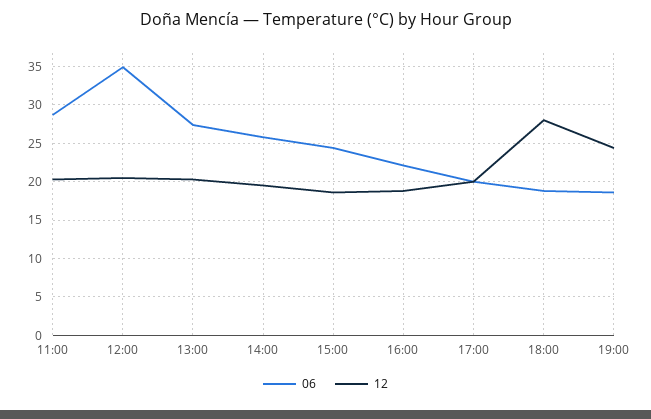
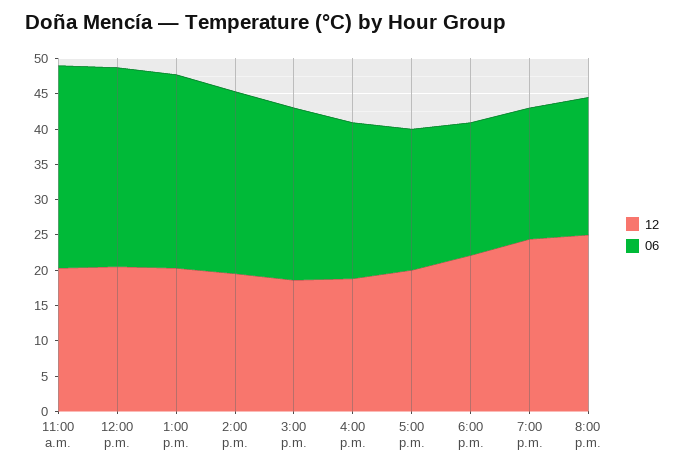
06, 12:00: 35 -> 27.5
12, 18:00: 28 -> 22.5
12, 8:00 p.m.: none -> 25
06, 8:00 p.m.: none -> 20

